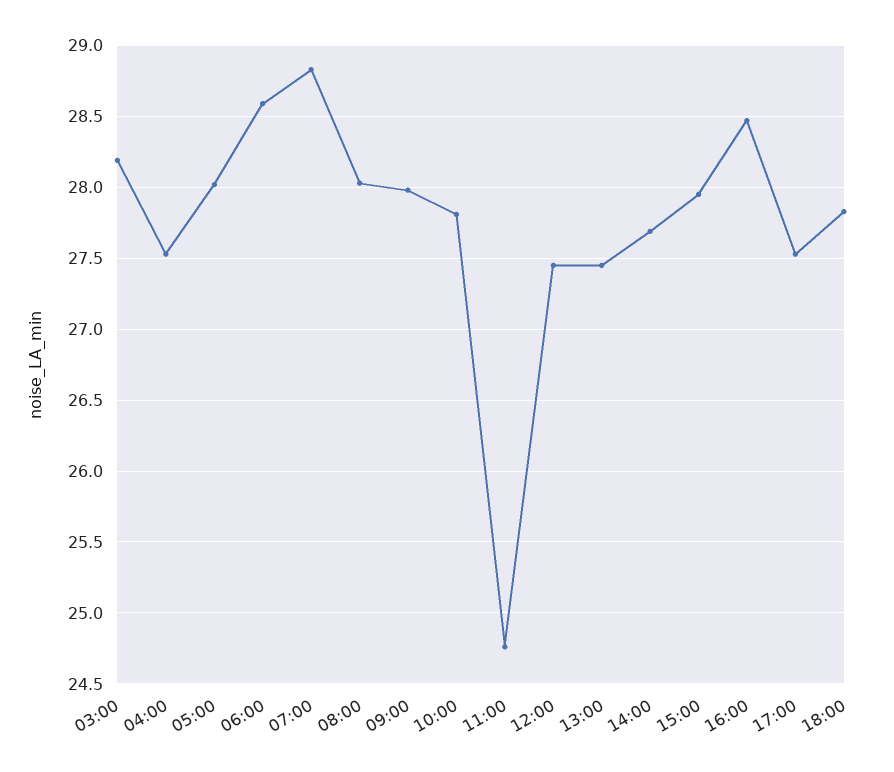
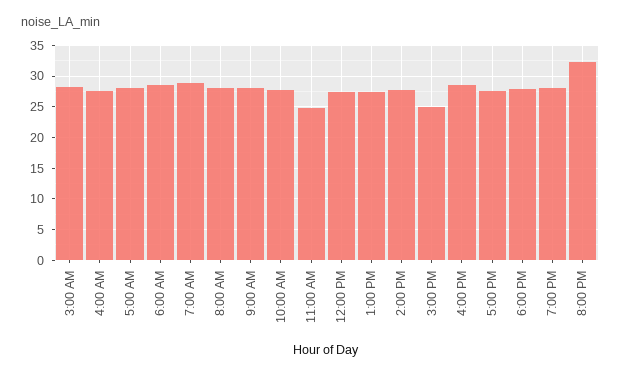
15:00: 27.95 -> 25
7:00 PM: none -> 28
8:00 PM: none -> 32

